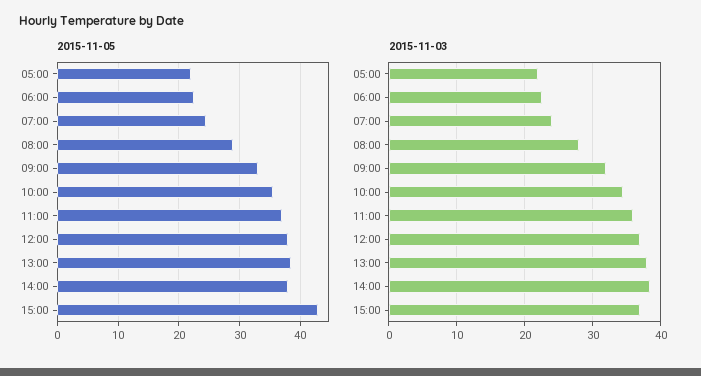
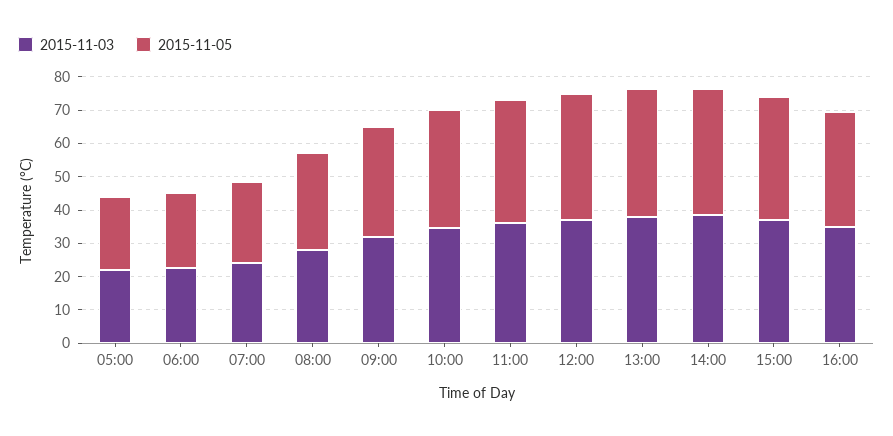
2015-11-05, 15:00: 43 -> 37.5
2015-11-03, 16:00: none -> 35
2015-11-05, 16:00: none -> 35

